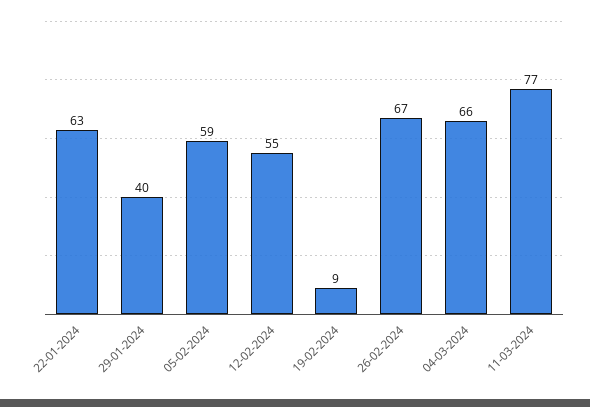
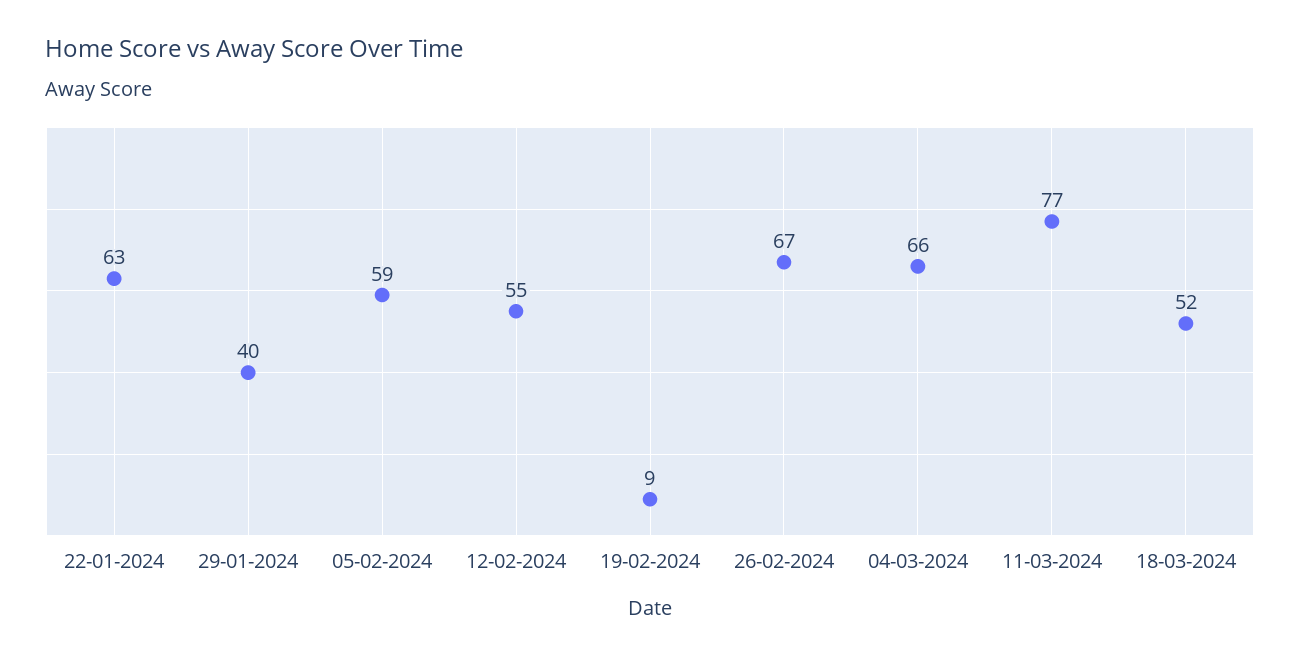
18-03-2024: none -> 52

